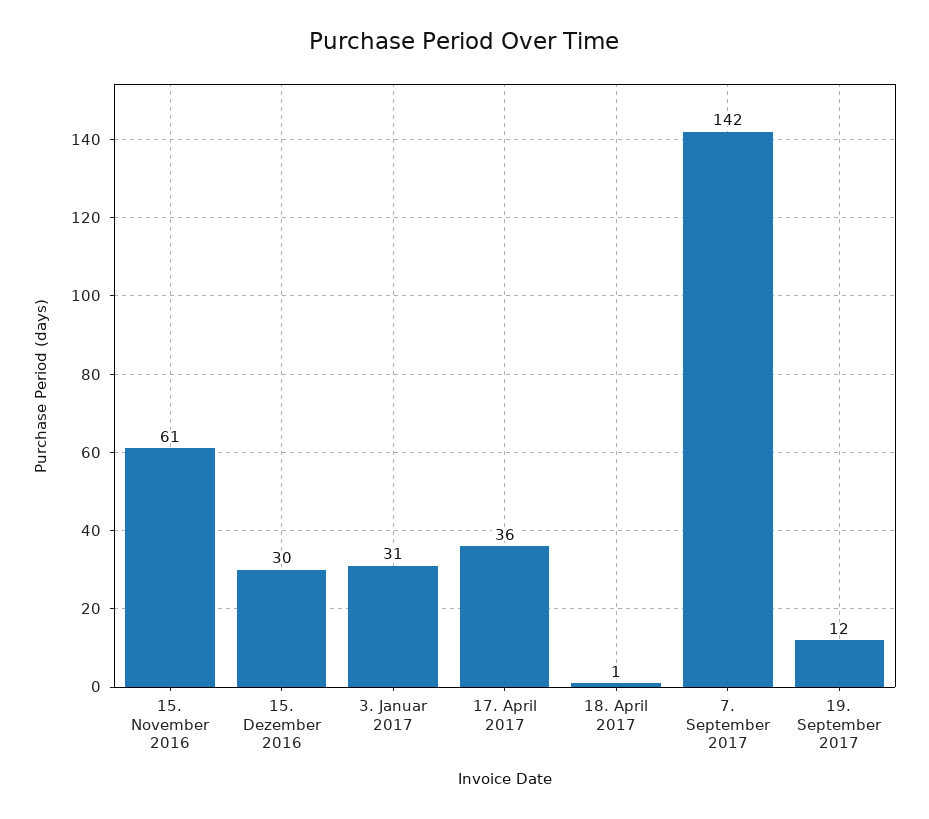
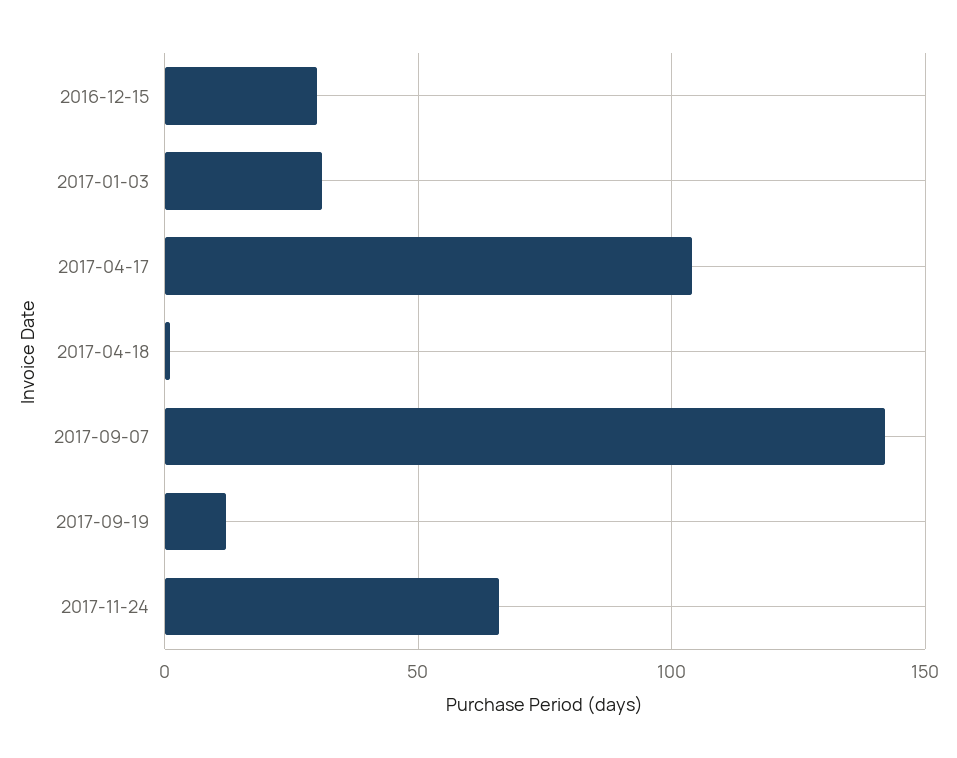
15. November 2016: 61 -> none
17. April 2017: 36 -> 105
2017-11-24: none -> 65

